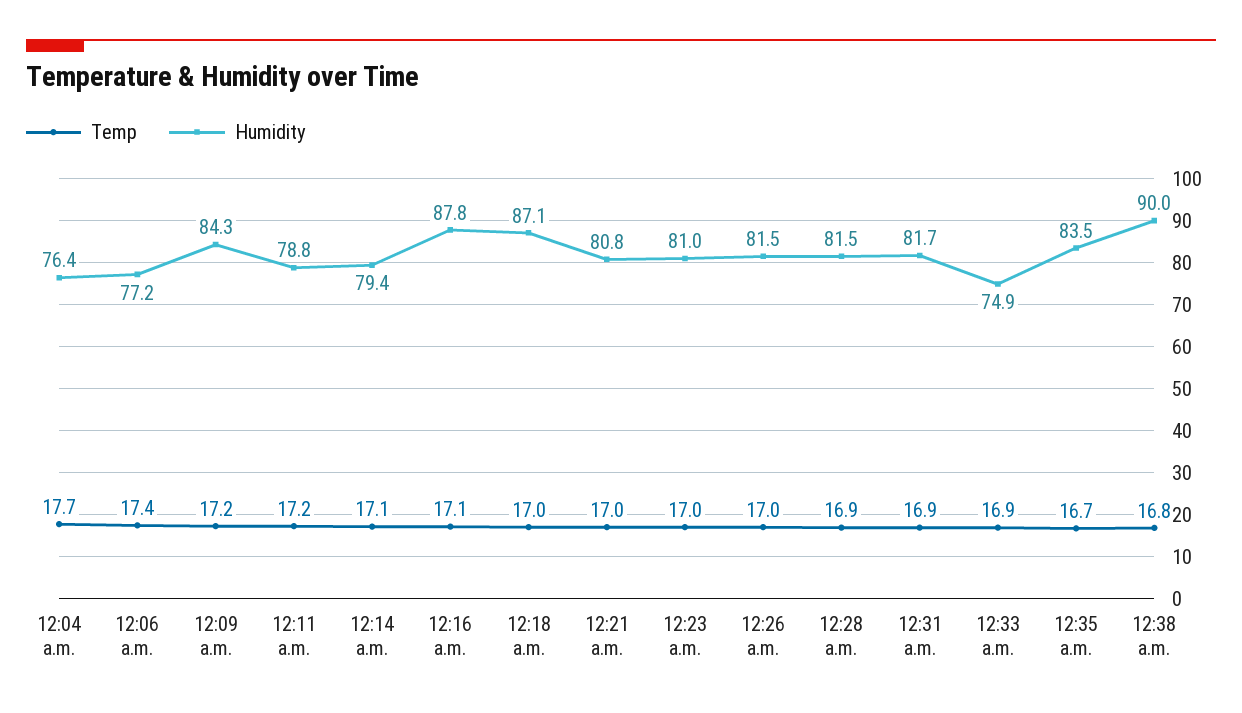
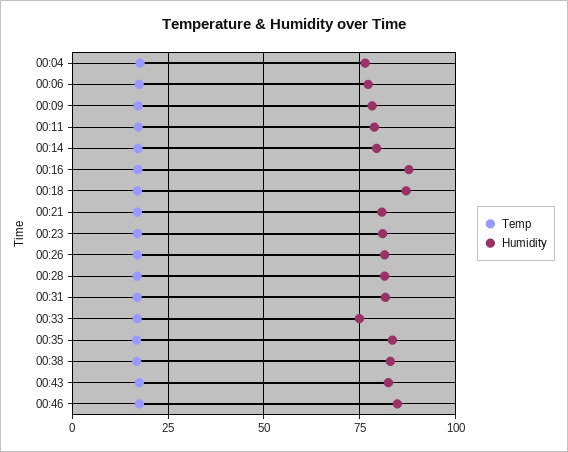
Humidity, 12:09 a.m.: 84.3 -> 77.5
Humidity, 12:38 a.m.: 90 -> 82.5
Temp, 00:43: none -> 17.5
Humidity, 00:43: none -> 82.5
Temp, 00:46: none -> 17.5
Humidity, 00:46: none -> 85

